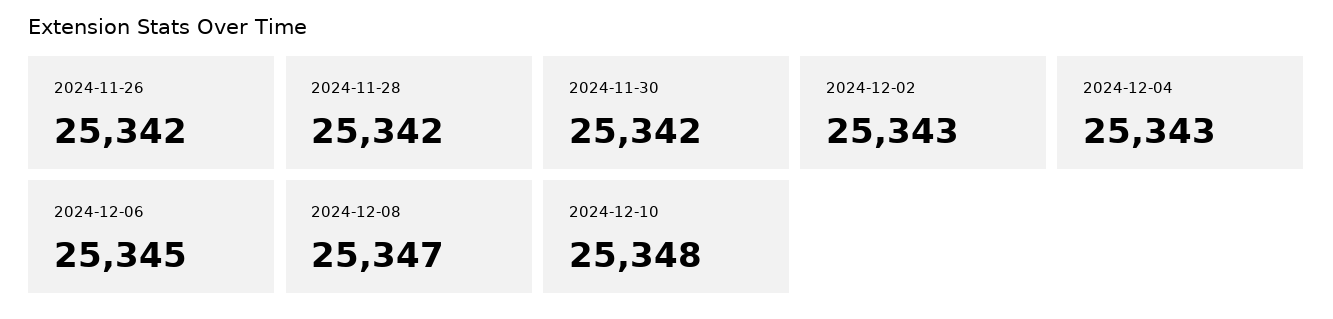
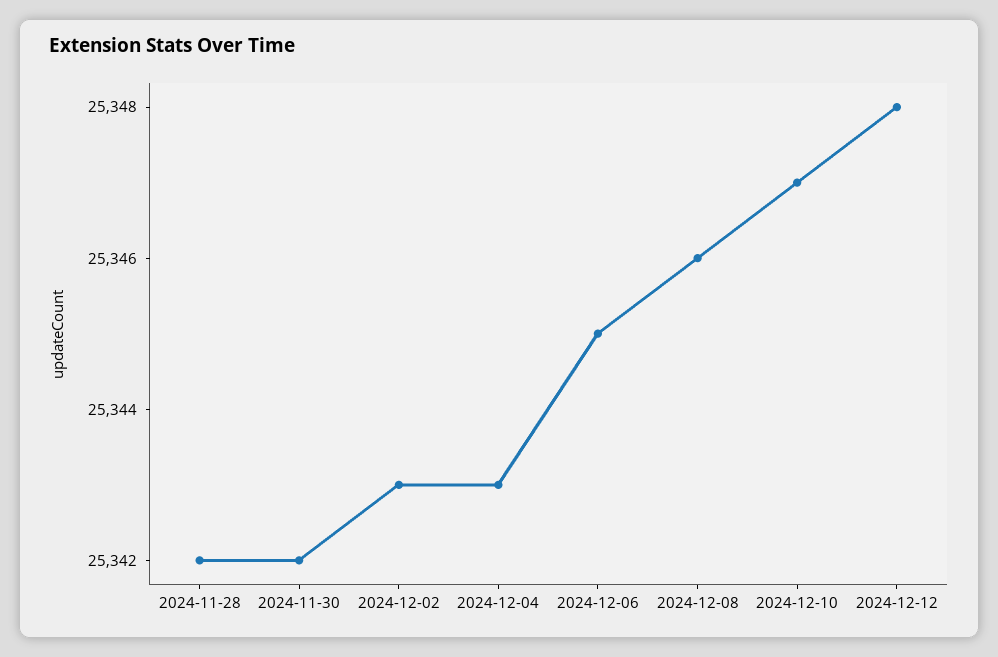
2024-11-26: 25342 -> none
2024-12-08: 25347 -> 25346
2024-12-10: 25348 -> 25347
2024-12-12: none -> 25348

